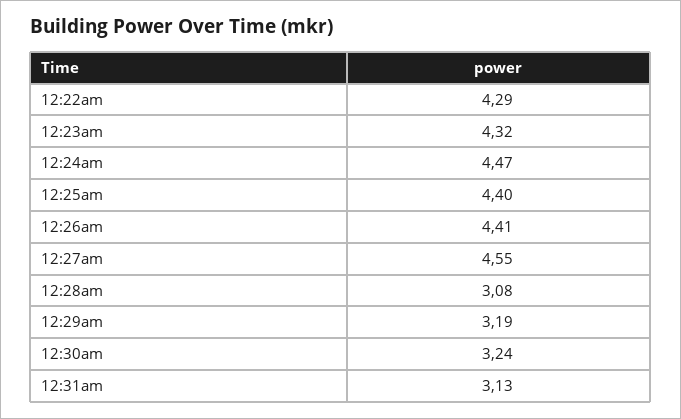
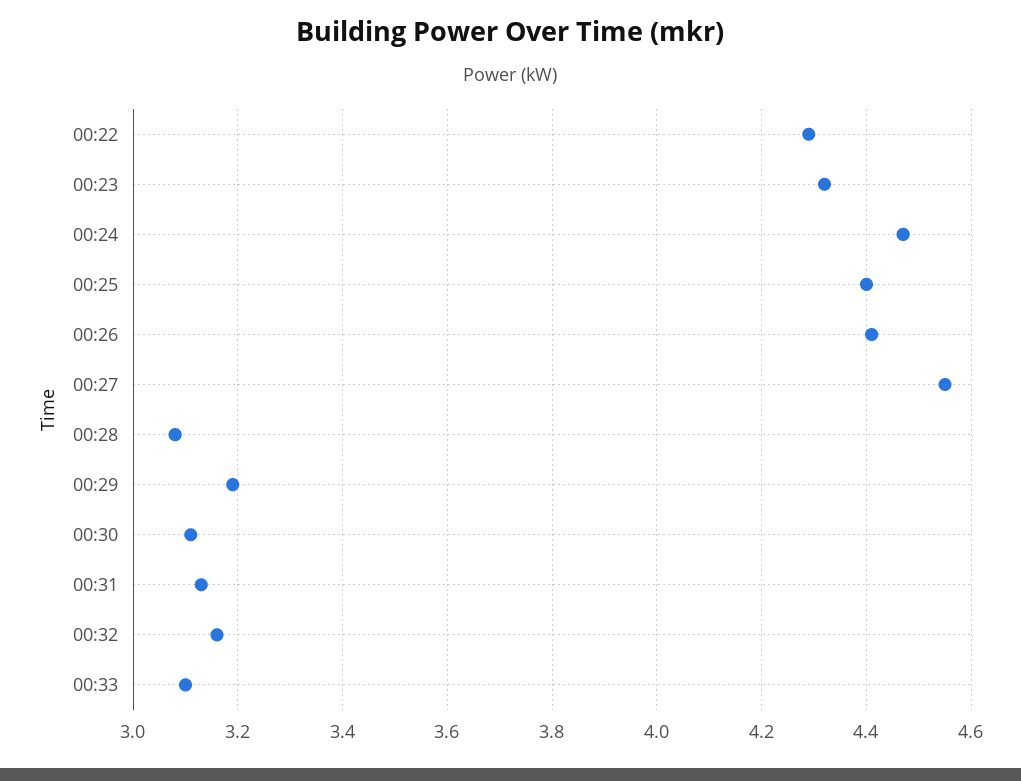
12:30am: 3.24 -> 3.1
00:32: none -> 3.15
00:33: none -> 3.1

